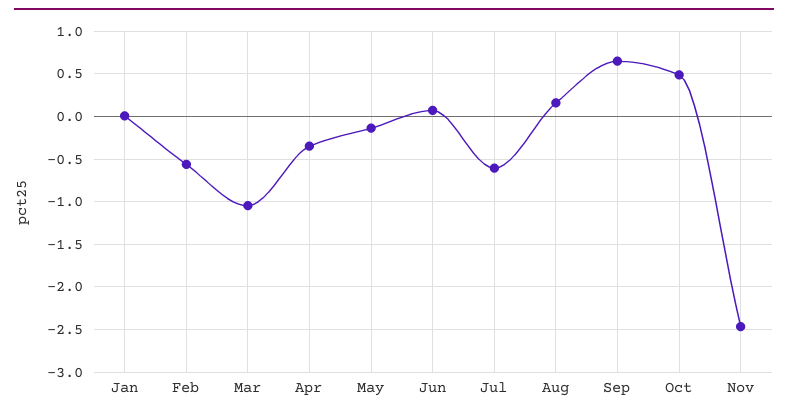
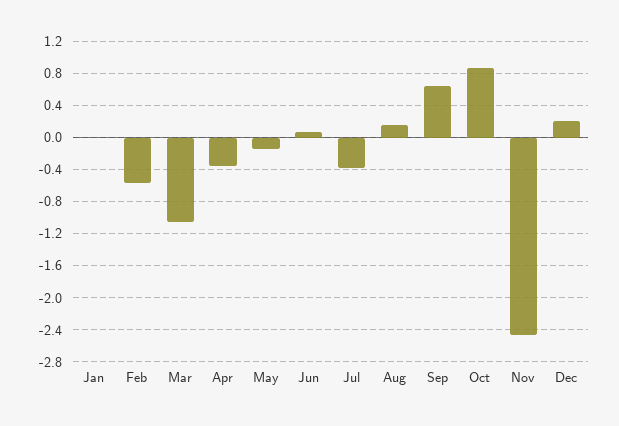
Jul: -0.6 -> -0.4
Oct: 0.5 -> 0.9
Dec: none -> 0.2

